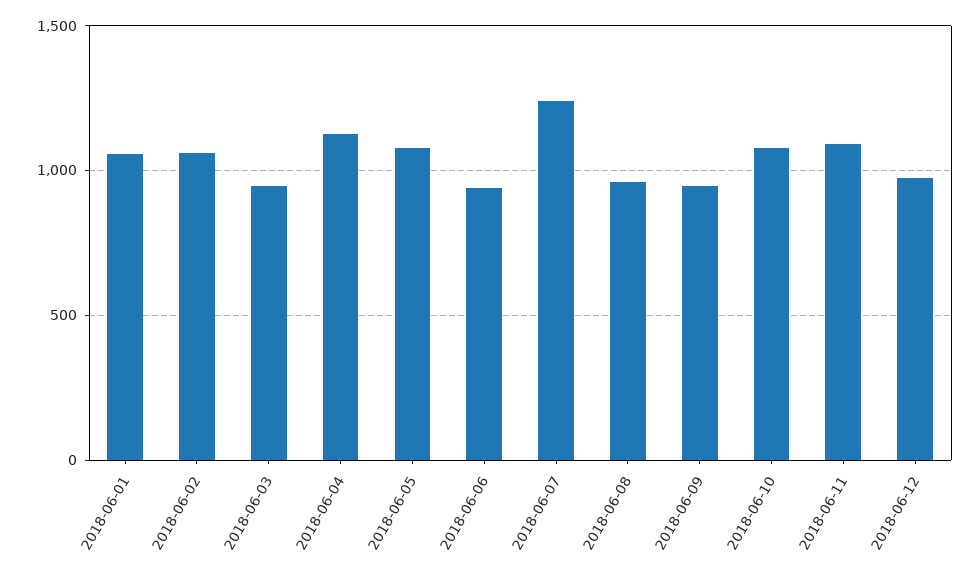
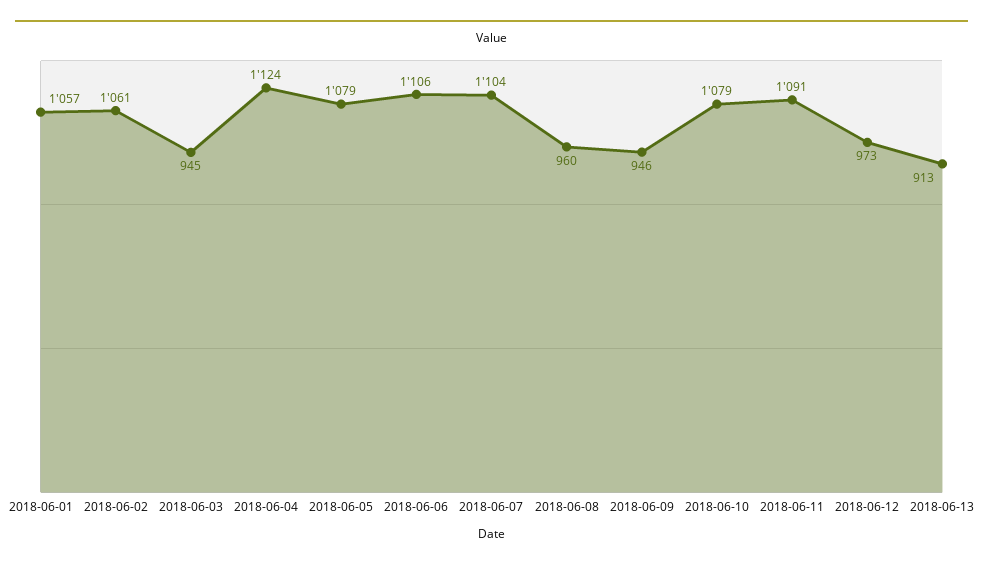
2018-06-06: 950 -> 1106
2018-06-07: 1250 -> 1104
2018-06-13: none -> 913

